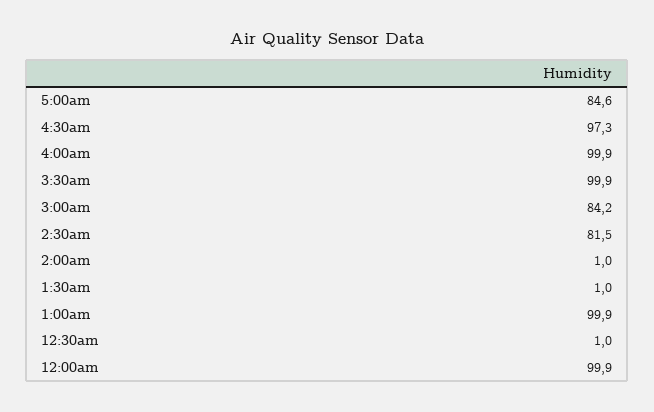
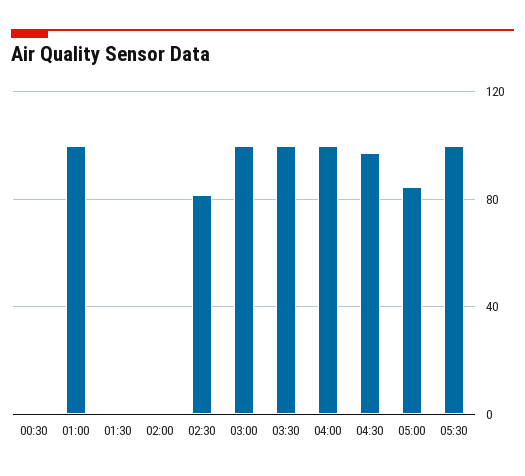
3:00am: 84.2 -> 100
12:00am: 99.9 -> none
05:30: none -> 100

